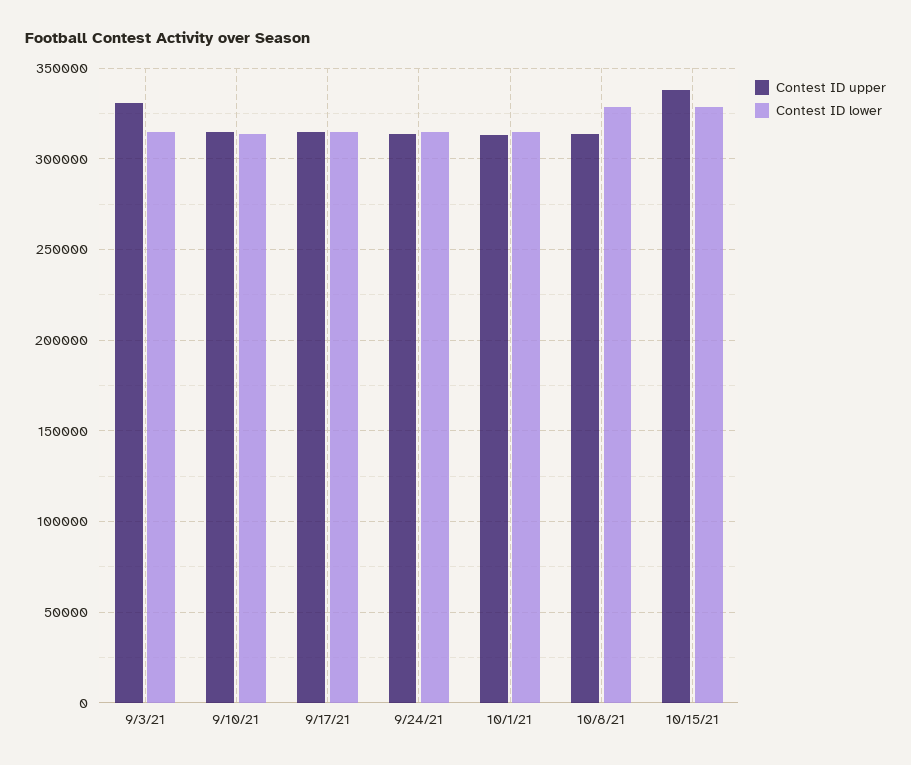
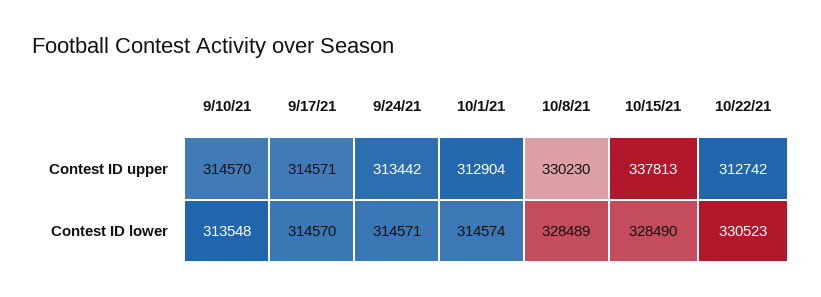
Contest ID upper, 9/3/21: 330000 -> none
Contest ID lower, 9/3/21: 315000 -> none
Contest ID upper, 10/8/21: 315000 -> 330230
Contest ID upper, 10/22/21: none -> 312742
Contest ID lower, 10/22/21: none -> 330523

